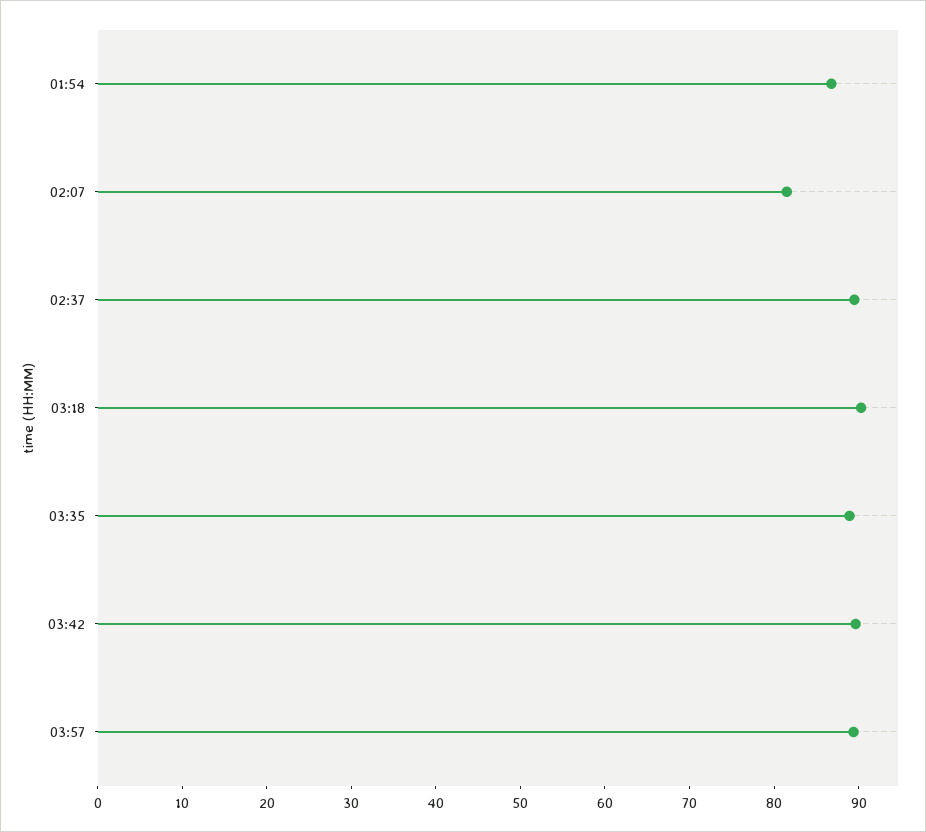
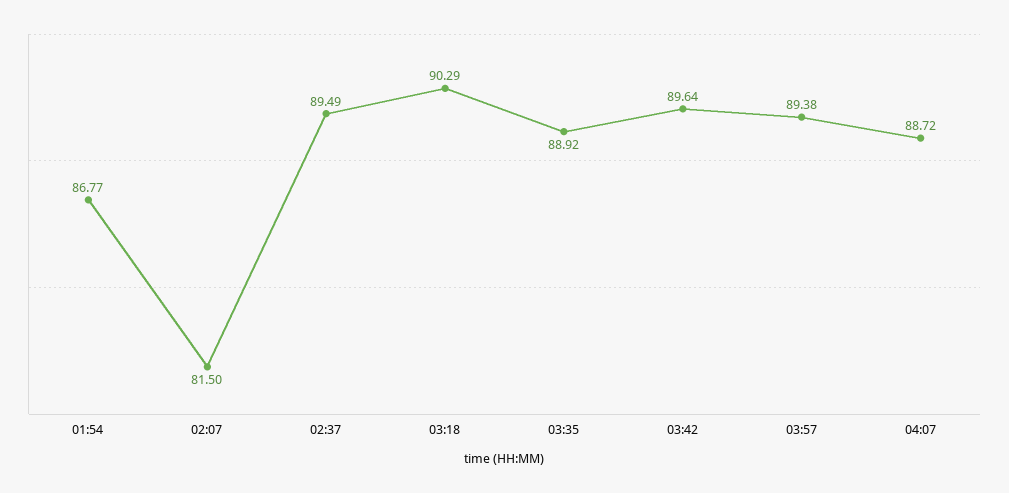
04:07: none -> 88.72

